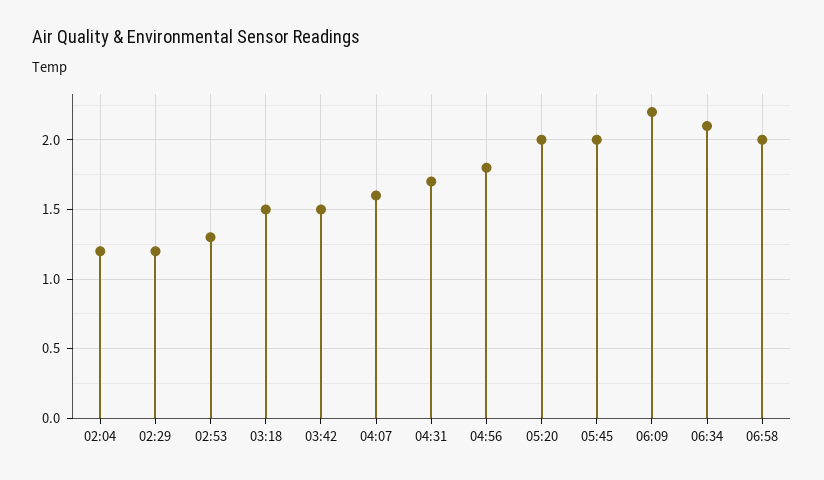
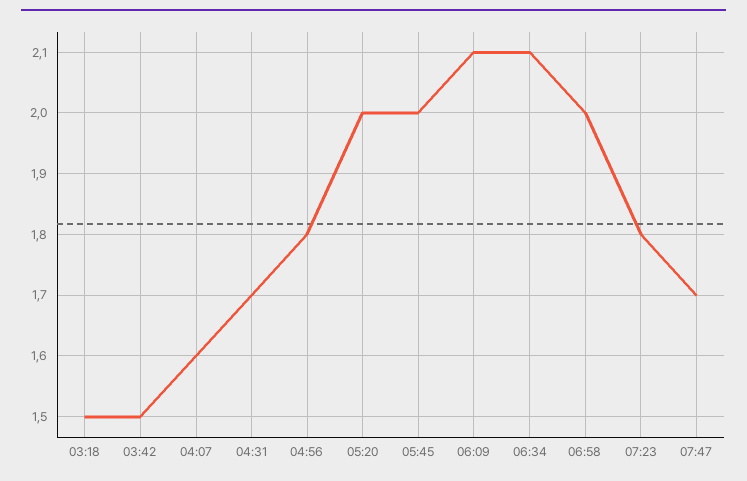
02:04: 1.2 -> none
02:29: 1.2 -> none
02:53: 1.3 -> none
06:09: 2.2 -> 2.1
07:23: none -> 1.8
07:47: none -> 1.7

